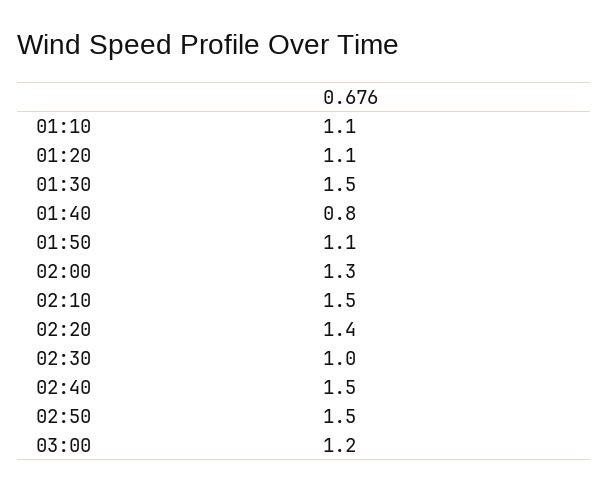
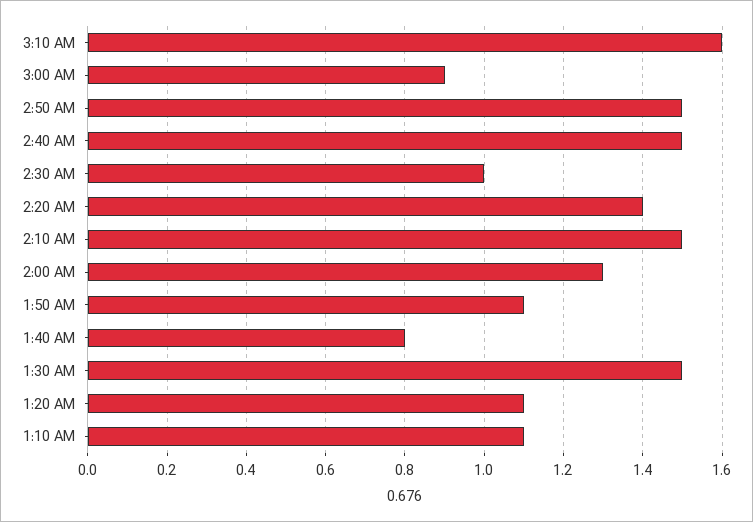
03:00: 1.2 -> 0.9
3:10 AM: none -> 1.6

